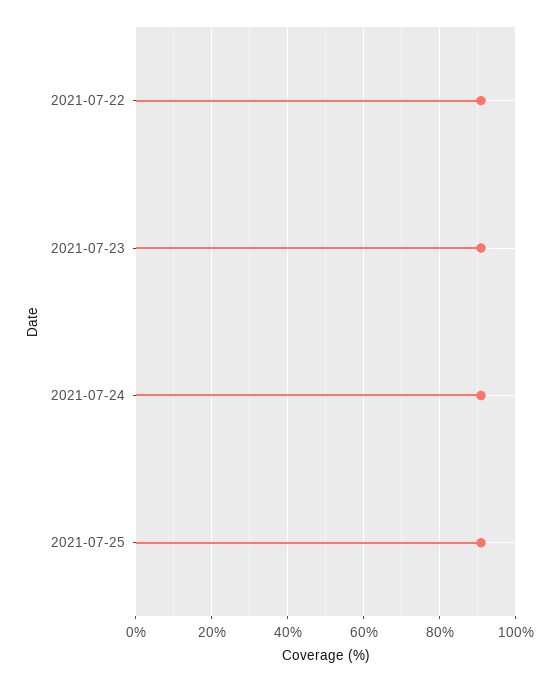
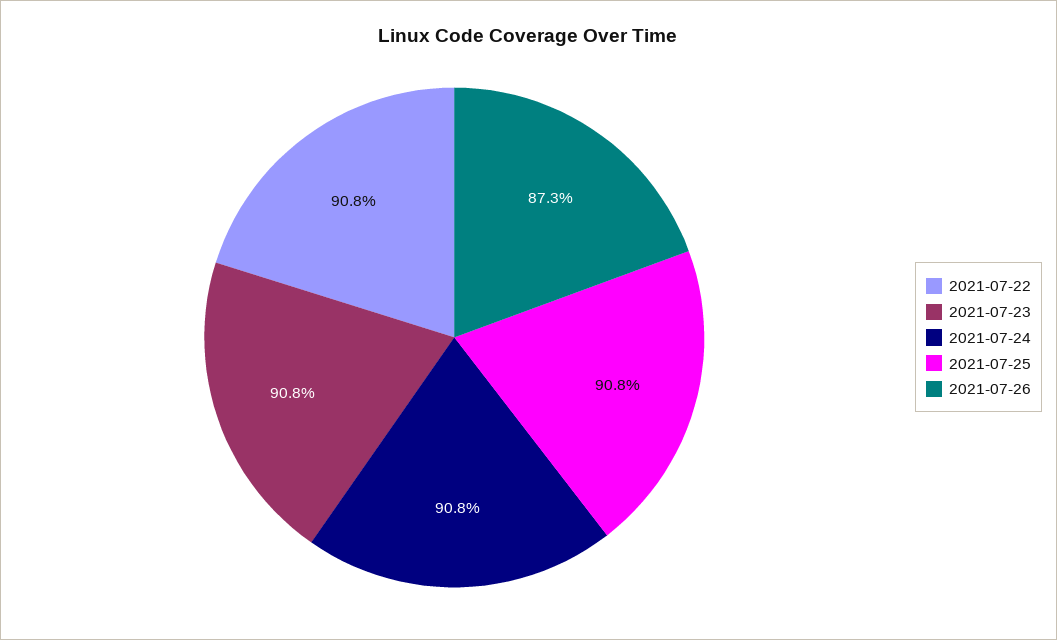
2021-07-26: none -> 87.3

